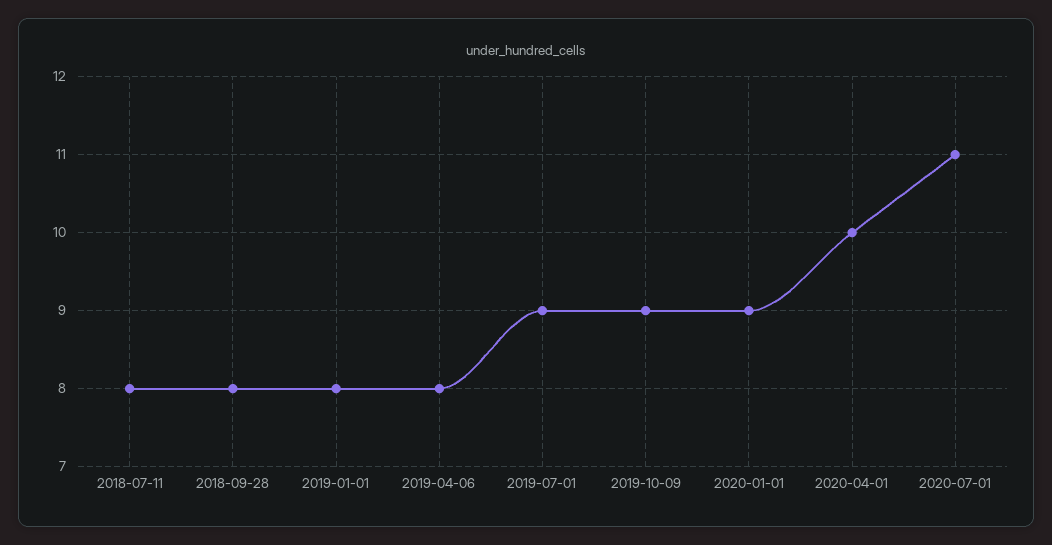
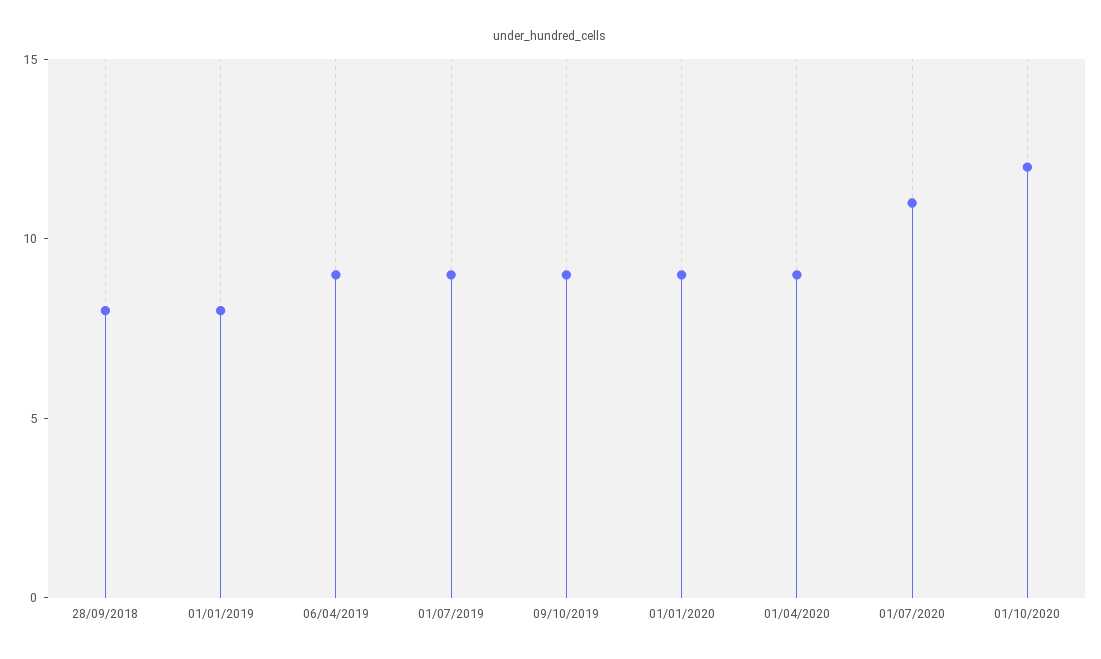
2018-07-11: 8 -> none
2019-04-06: 8 -> 9
2020-04-01: 10 -> 9
01/10/2020: none -> 12

